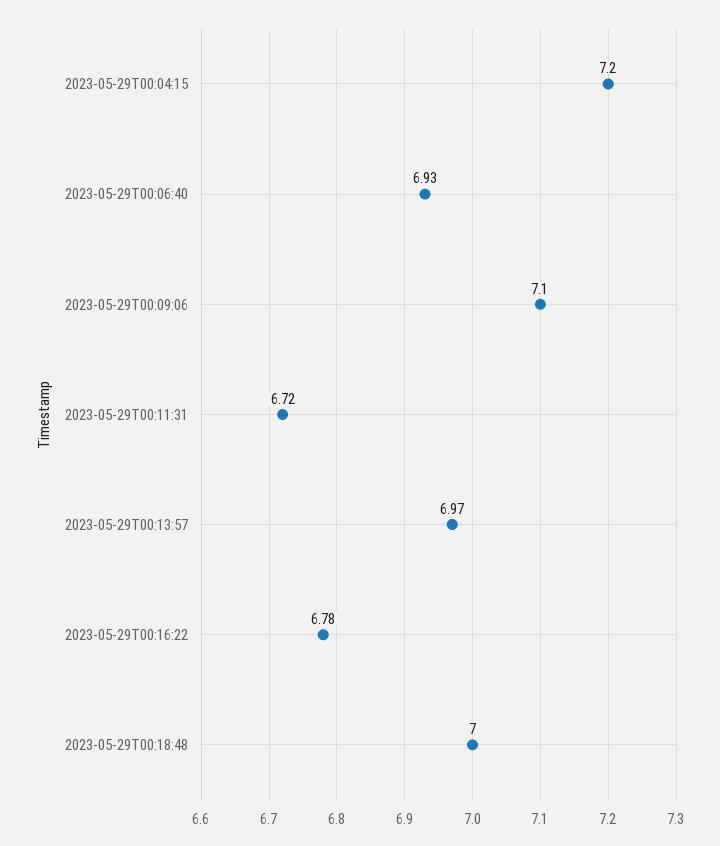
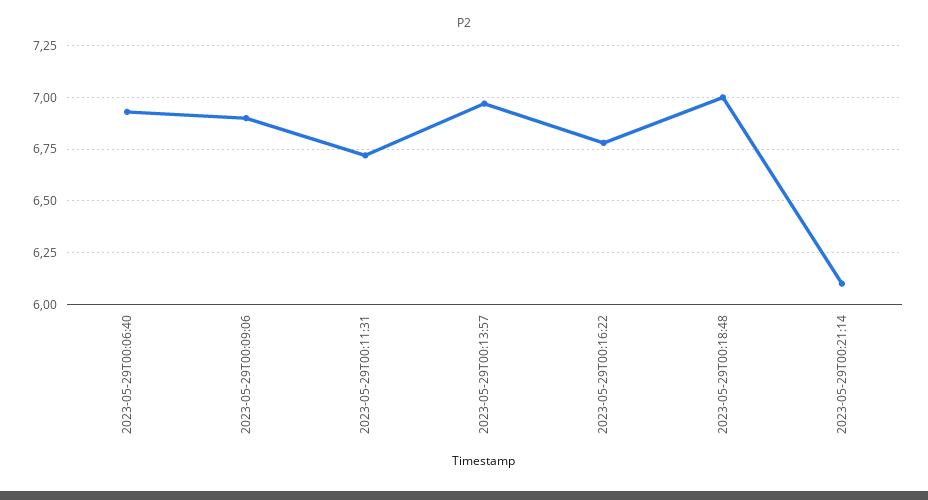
2023-05-29T00:04:15: 7.2 -> none
2023-05-29T00:09:06: 7.1 -> 6.9
2023-05-29T00:21:14: none -> 6.1

